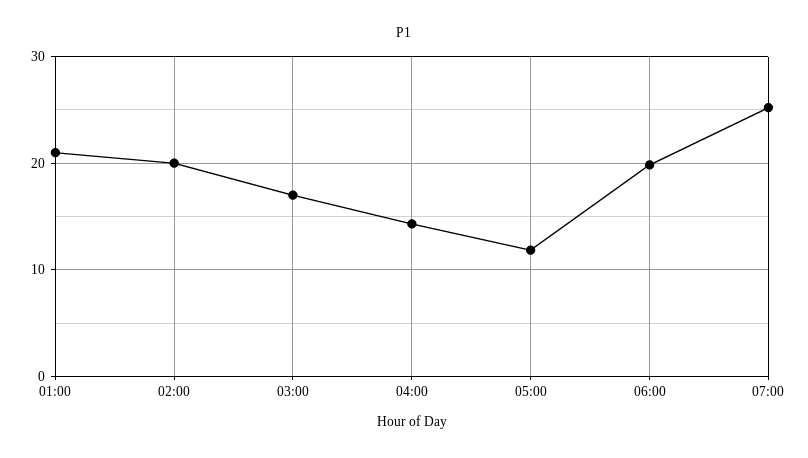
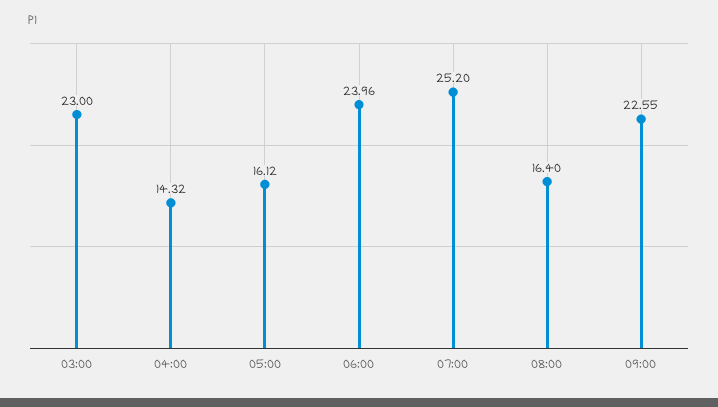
01:00: 21 -> none
02:00: 20 -> none
03:00: 17 -> 23
05:00: 12 -> 16.12
06:00: 20 -> 23.96
08:00: none -> 16.4
09:00: none -> 22.55

